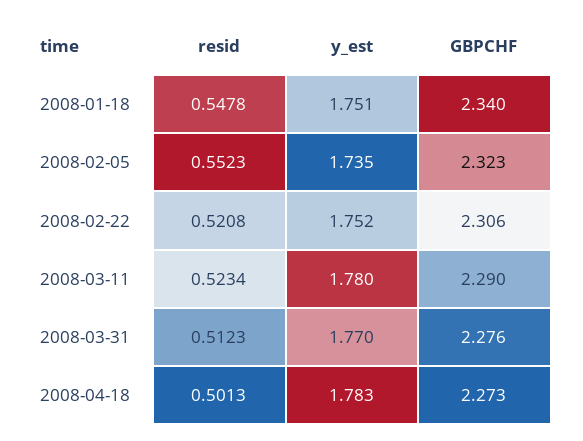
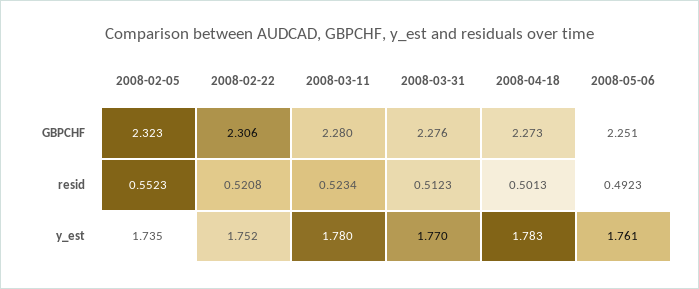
resid, 2008-01-18: 0.5478 -> none
y_est, 2008-01-18: 1.751 -> none
GBPCHF, 2008-01-18: 2.34 -> none
GBPCHF, 2008-03-11: 2.29 -> 2.28
GBPCHF, 2008-05-06: none -> 2.251
resid, 2008-05-06: none -> 0.4923
y_est, 2008-05-06: none -> 1.761

